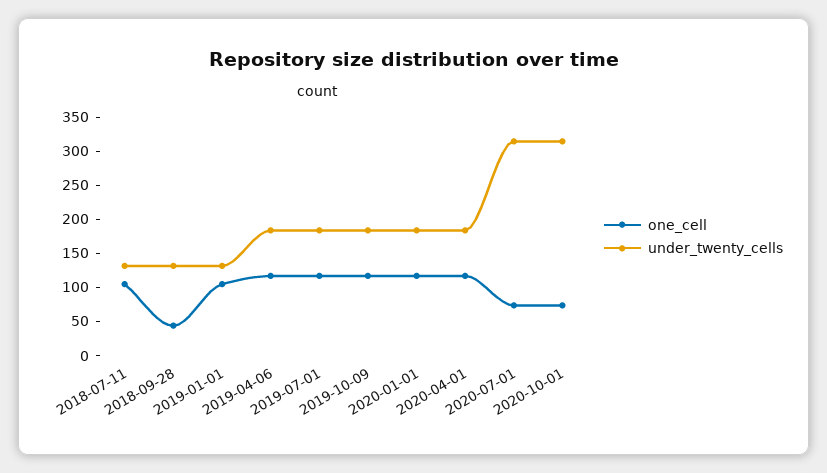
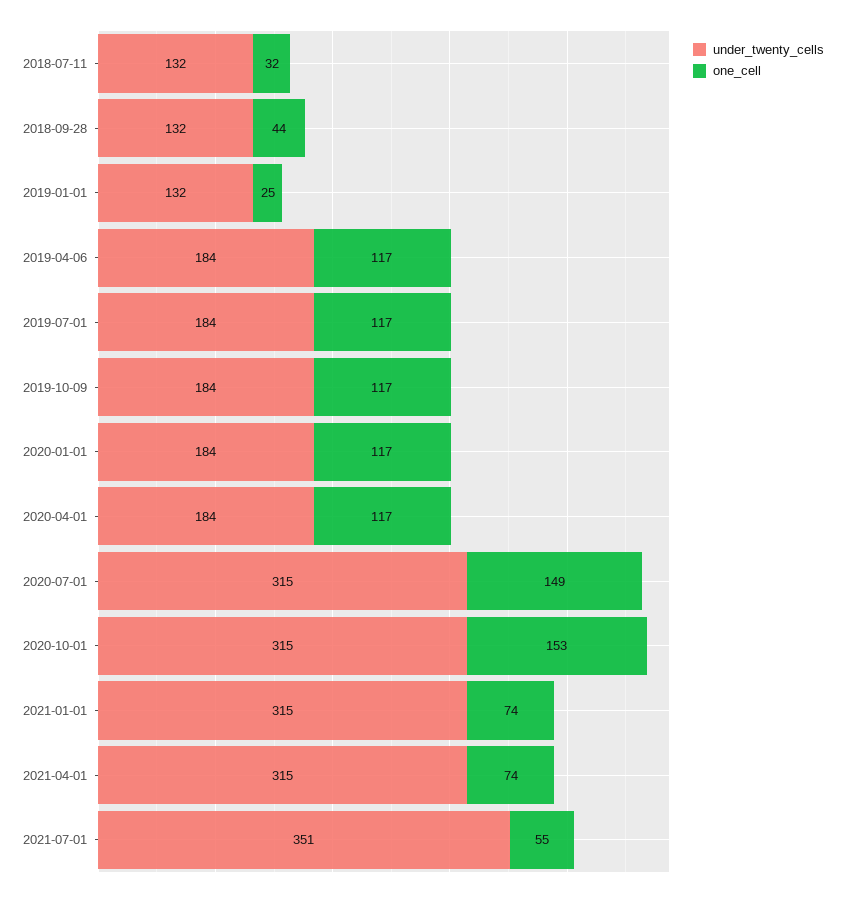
one_cell, 2018-07-11: 100 -> 32
one_cell, 2019-01-01: 100 -> 25
one_cell, 2020-07-01: 75 -> 149
one_cell, 2020-10-01: 75 -> 153
under_twenty_cells, 2021-01-01: none -> 315
one_cell, 2021-01-01: none -> 74
under_twenty_cells, 2021-04-01: none -> 315
one_cell, 2021-04-01: none -> 74
under_twenty_cells, 2021-07-01: none -> 351
one_cell, 2021-07-01: none -> 55

